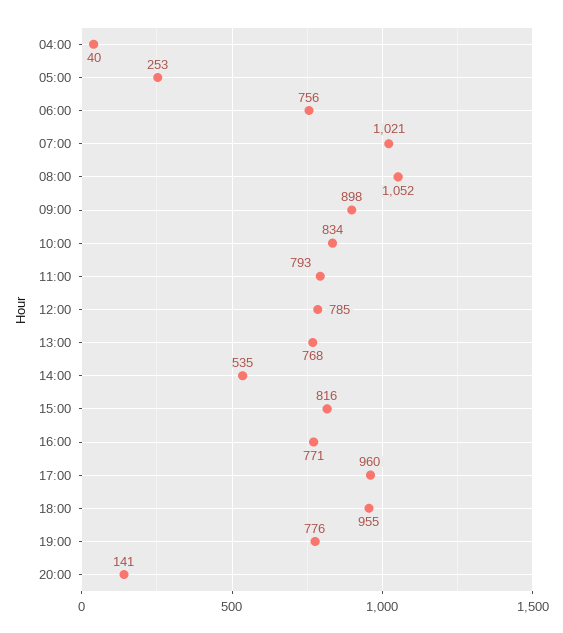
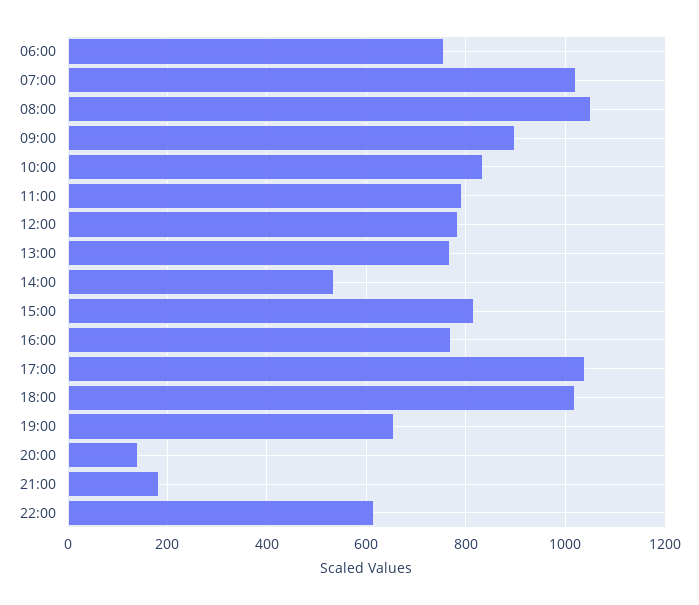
04:00: 40 -> none
05:00: 253 -> none
17:00: 960 -> 1040
18:00: 955 -> 1020
19:00: 776 -> 660
21:00: none -> 180
22:00: none -> 620

